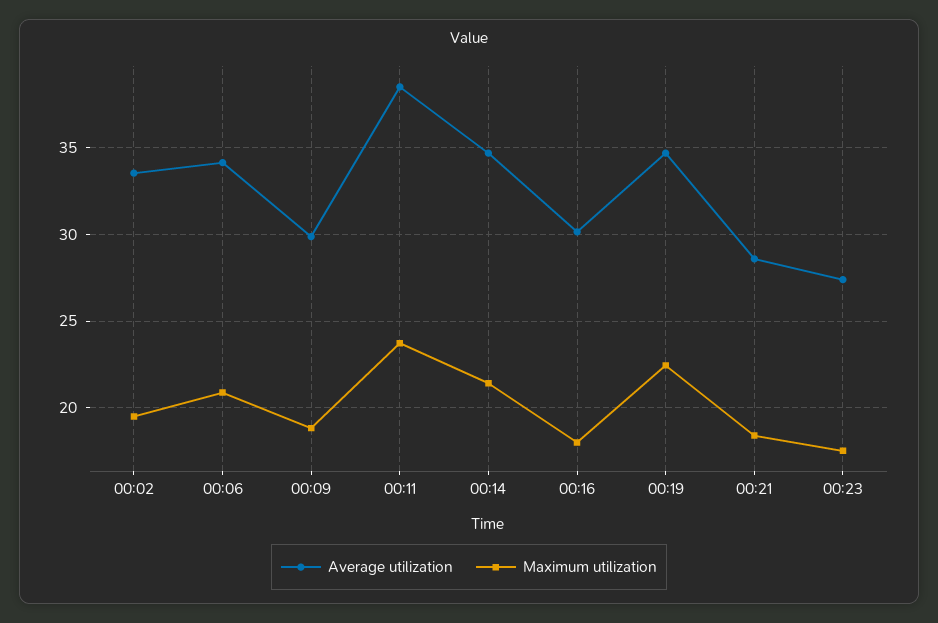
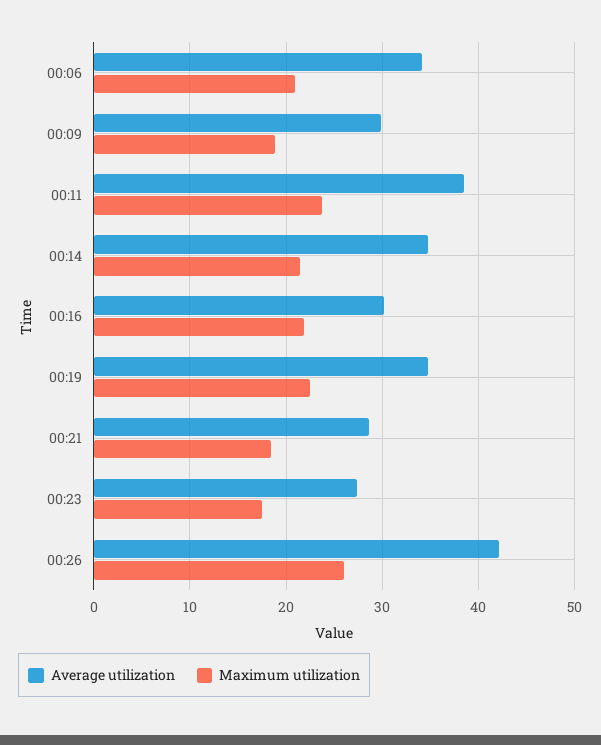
Average utilization, 00:02: 33.5 -> none
Maximum utilization, 00:02: 19.5 -> none
Maximum utilization, 00:16: 18 -> 22
Average utilization, 00:26: none -> 42
Maximum utilization, 00:26: none -> 26

